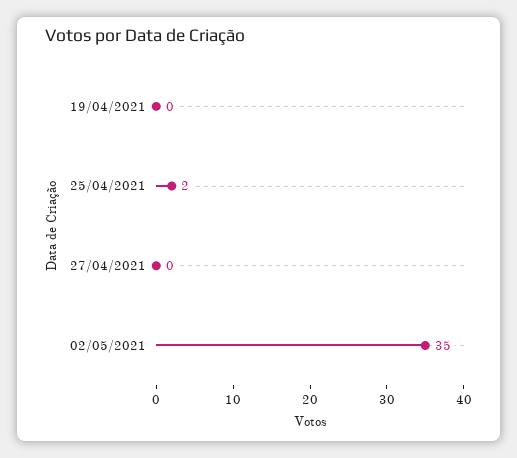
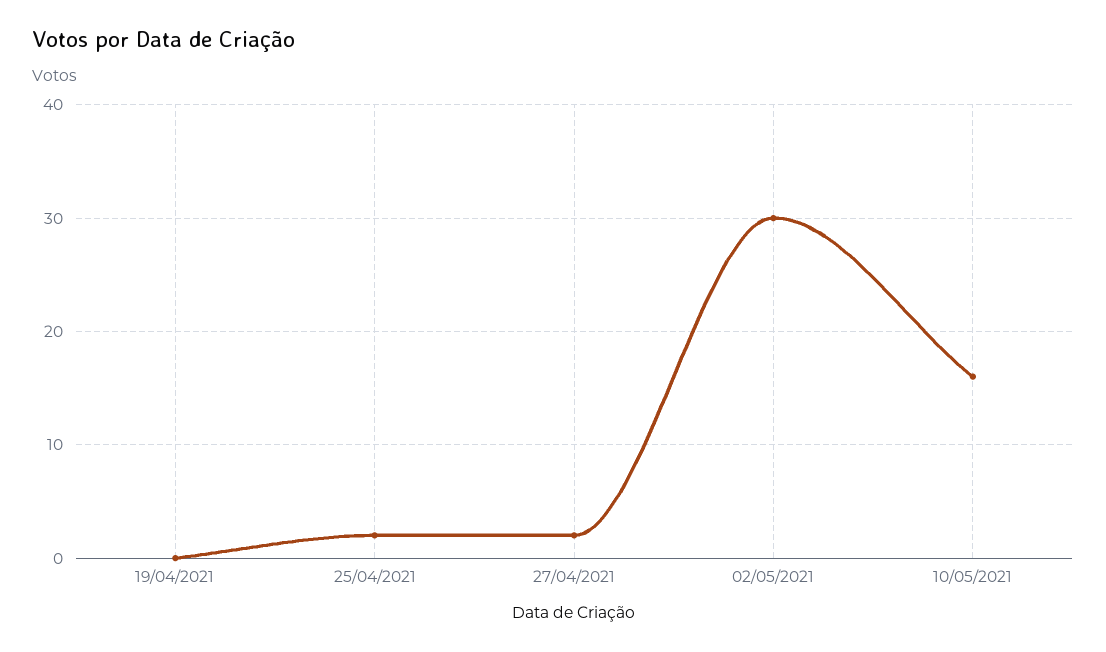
27/04/2021: 0 -> 2
02/05/2021: 35 -> 30
10/05/2021: none -> 16

